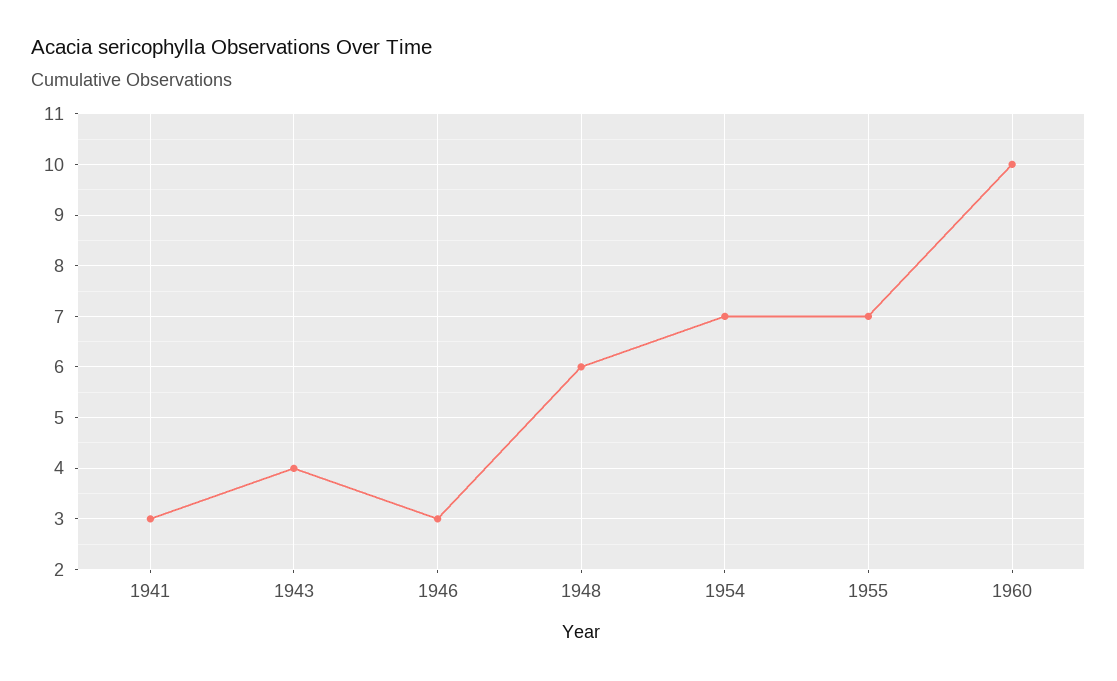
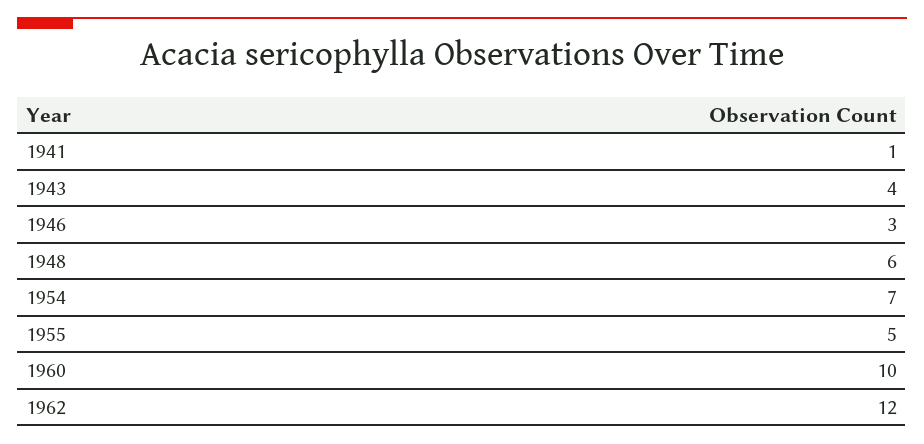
1941: 3 -> 1
1955: 7 -> 5
1962: none -> 12

